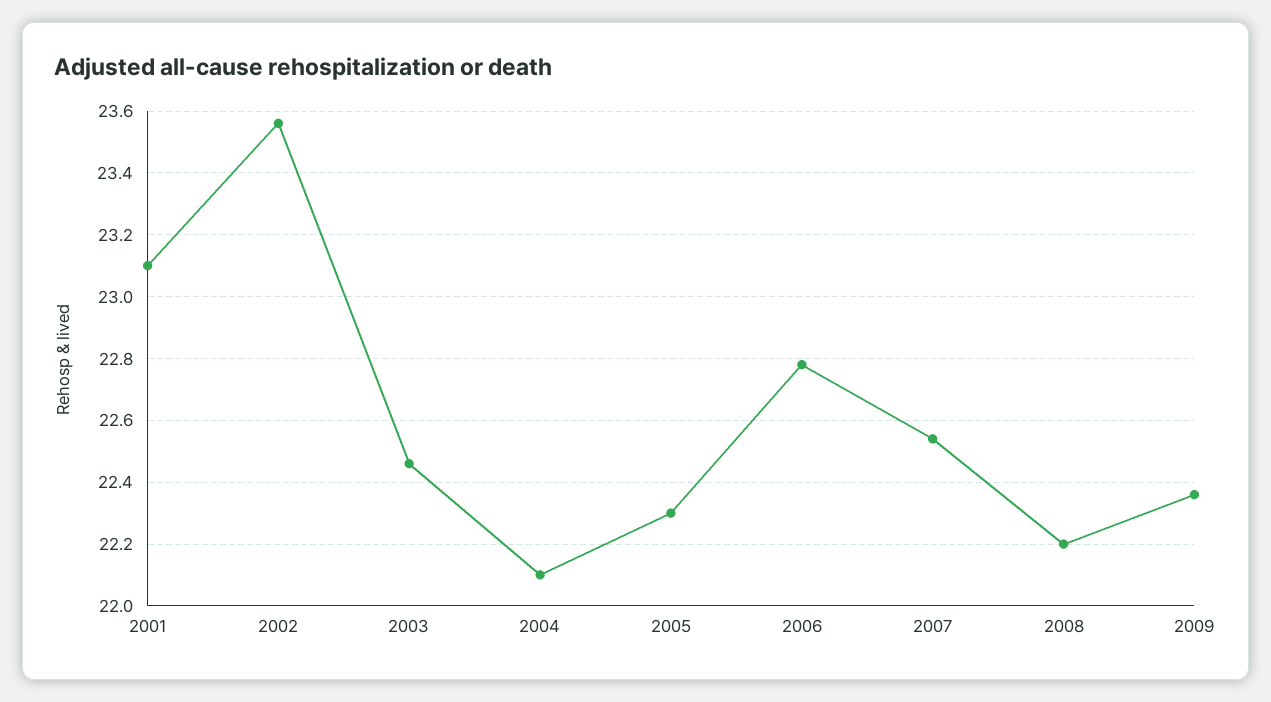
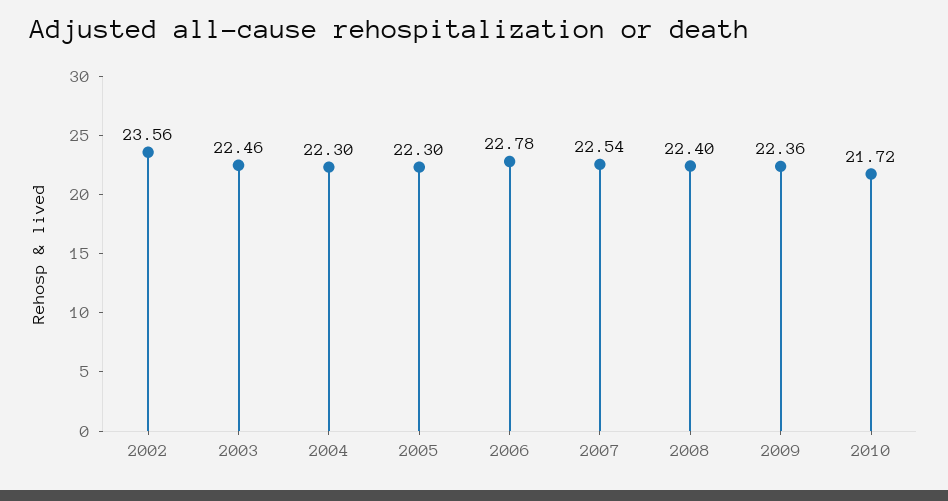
2001: 23.1 -> none
2004: 22.1 -> 22.3
2008: 22.2 -> 22.4
2010: none -> 21.72

